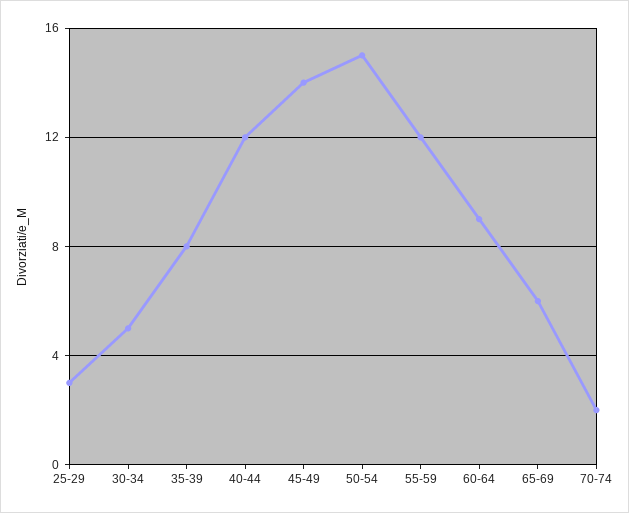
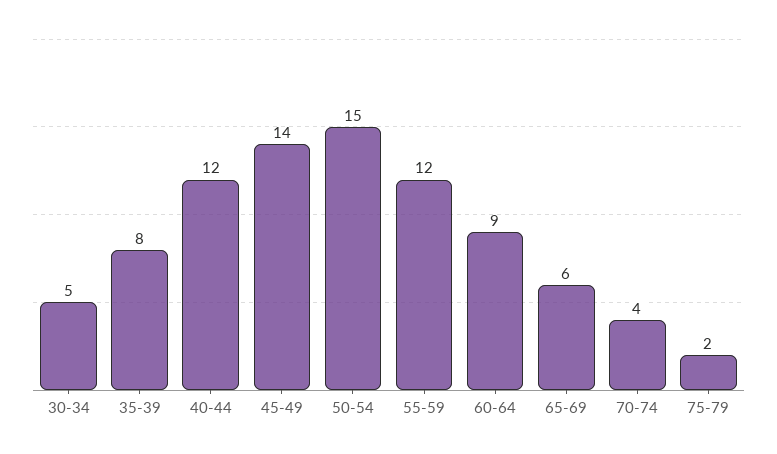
25-29: 3 -> none
70-74: 2 -> 4
75-79: none -> 2

